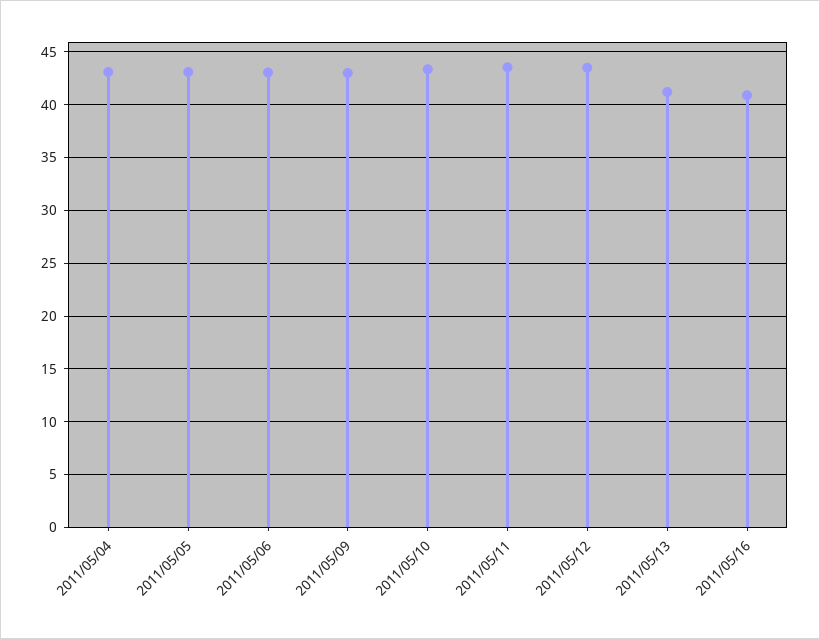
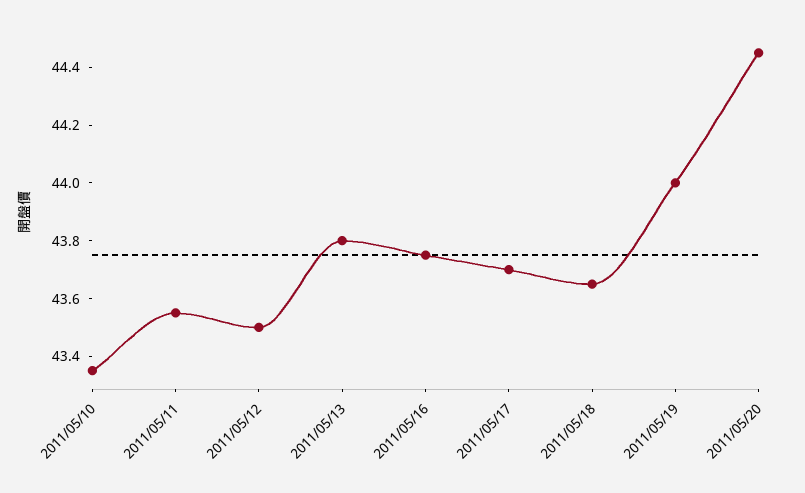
2011/05/04: 43 -> none
2011/05/05: 43 -> none
2011/05/06: 43 -> none
2011/05/09: 43 -> none
2011/05/13: 41 -> 43.8
2011/05/16: 41 -> 43.75
2011/05/17: none -> 43.7
2011/05/18: none -> 43.65
2011/05/19: none -> 44
2011/05/20: none -> 44.45

